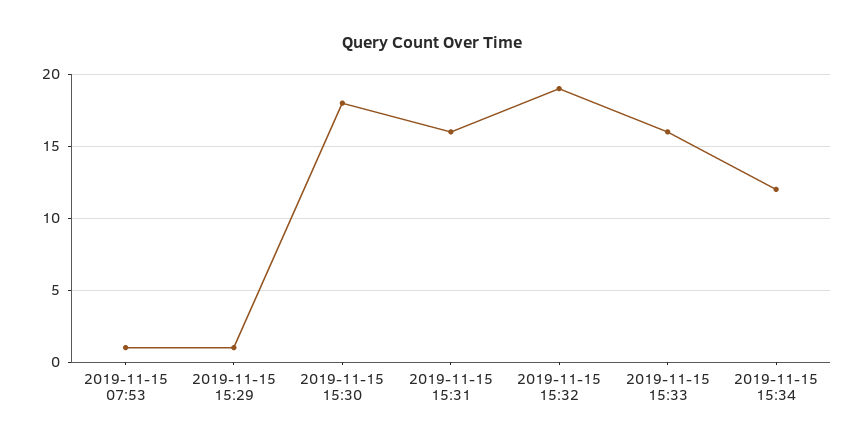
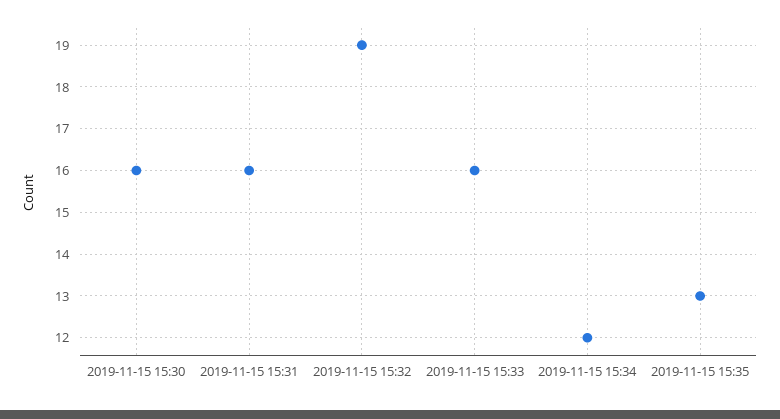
2019-11-15 07:53: 1 -> none
2019-11-15 15:29: 1 -> none
2019-11-15 15:30: 18 -> 16
2019-11-15 15:35: none -> 13

